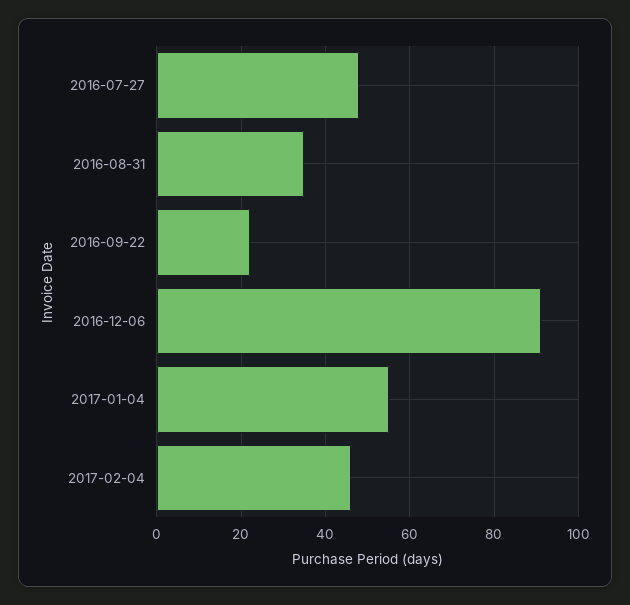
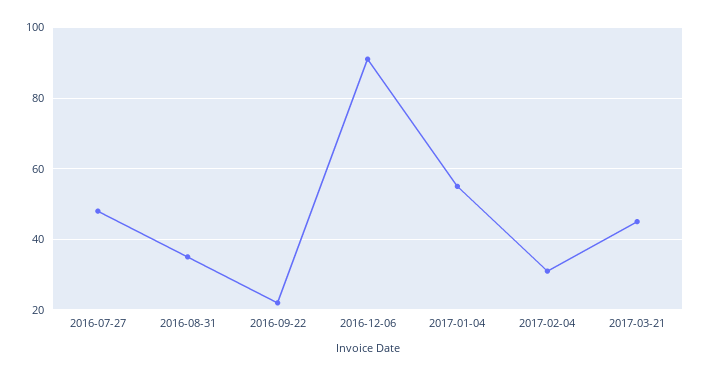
2017-02-04: 45 -> 30
2017-03-21: none -> 45

